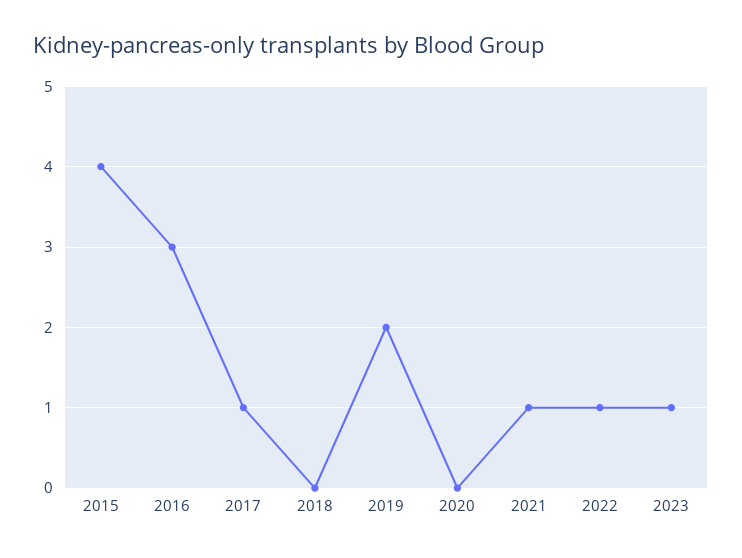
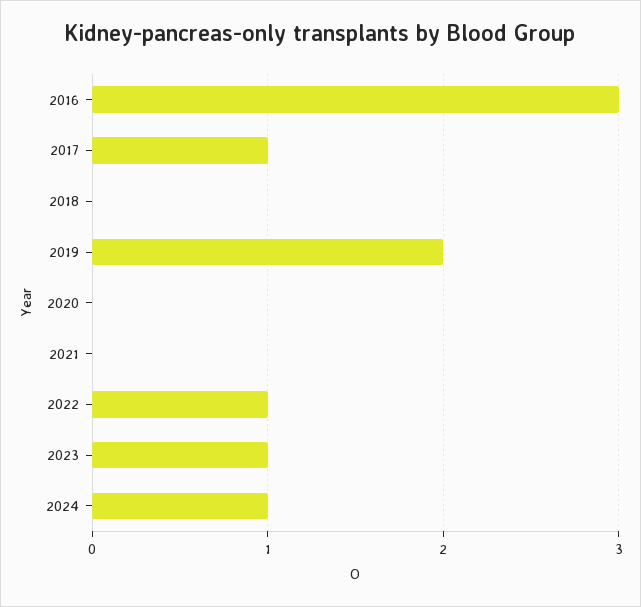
2015: 4 -> none
2021: 1 -> 0
2024: none -> 1

